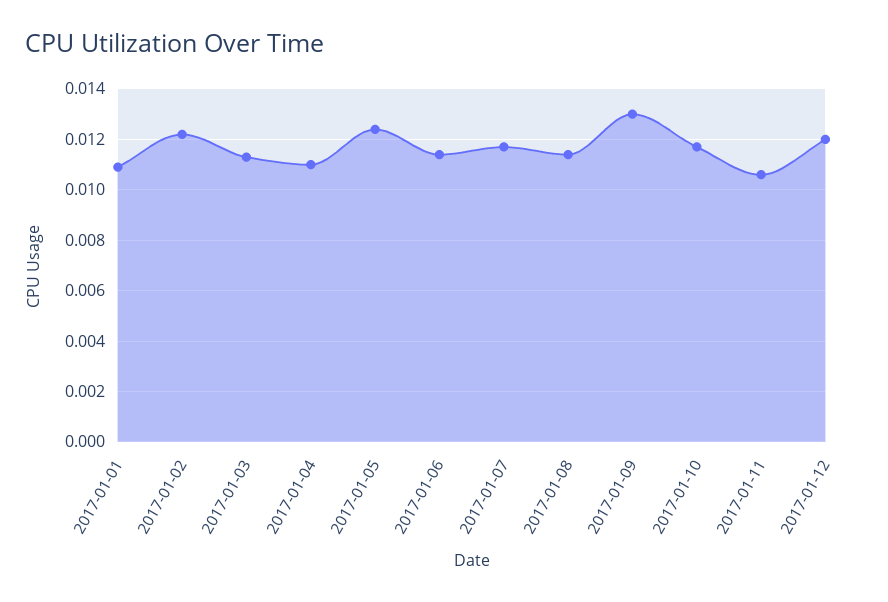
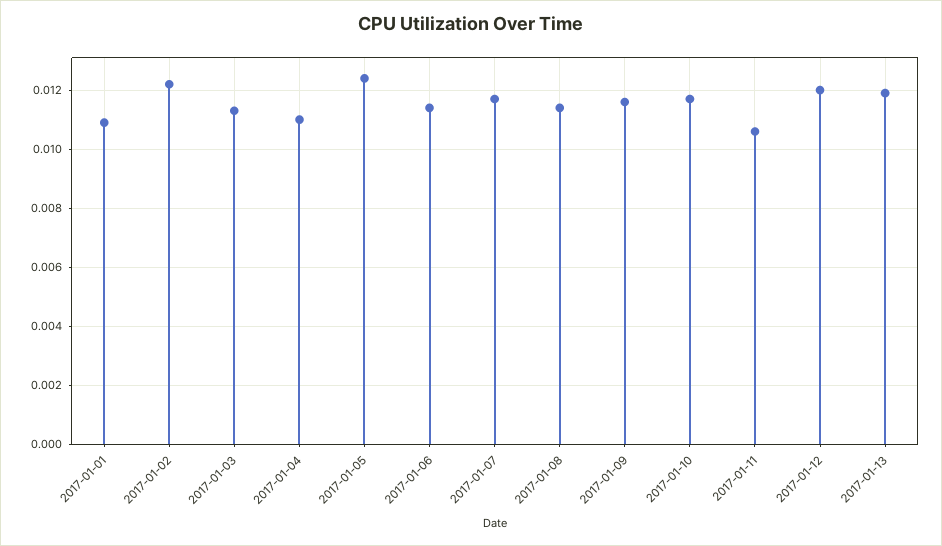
2017-01-09: 0.013 -> 0.0115
2017-01-13: none -> 0.012

